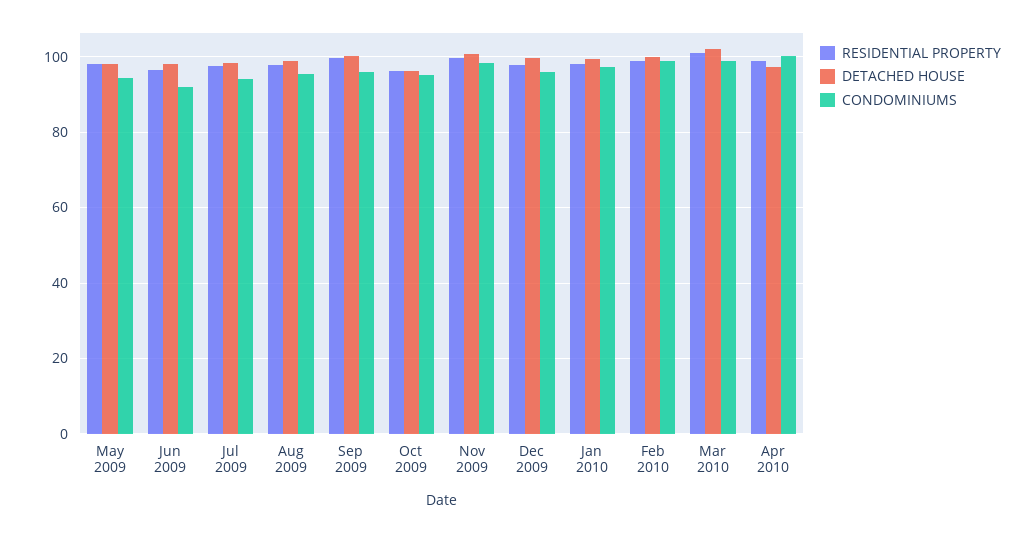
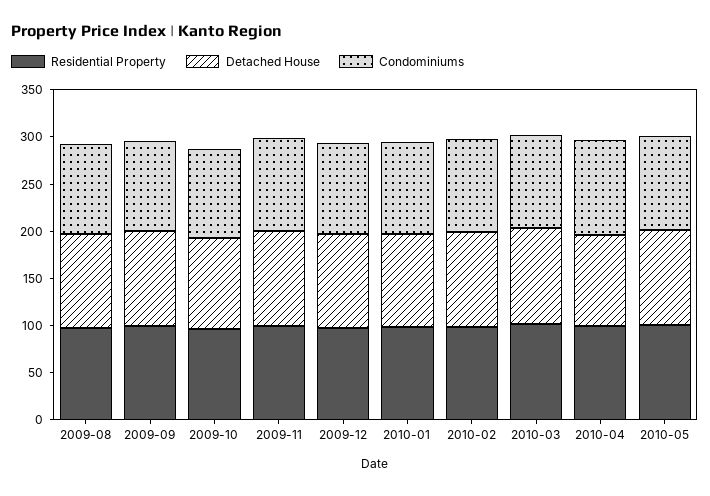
RESIDENTIAL PROPERTY, May 2009: 98 -> none
DETACHED HOUSE, May 2009: 98 -> none
CONDOMINIUMS, May 2009: 94 -> none
RESIDENTIAL PROPERTY, Jun 2009: 96 -> none
DETACHED HOUSE, Jun 2009: 98 -> none
CONDOMINIUMS, Jun 2009: 92 -> none
RESIDENTIAL PROPERTY, Jul 2009: 98 -> none
DETACHED HOUSE, Jul 2009: 98 -> none
CONDOMINIUMS, Jul 2009: 94 -> none
RESIDENTIAL PROPERTY, 2010-05: none -> 100
DETACHED HOUSE, 2010-05: none -> 100
CONDOMINIUMS, 2010-05: none -> 100

